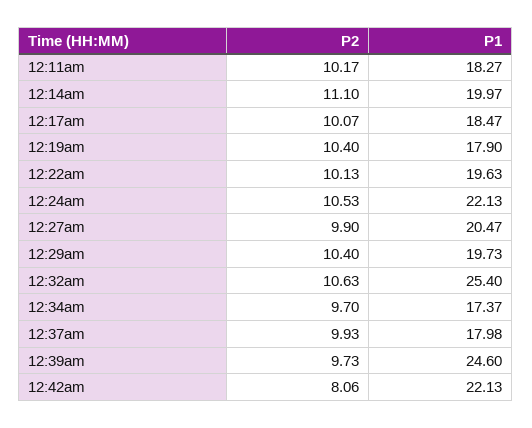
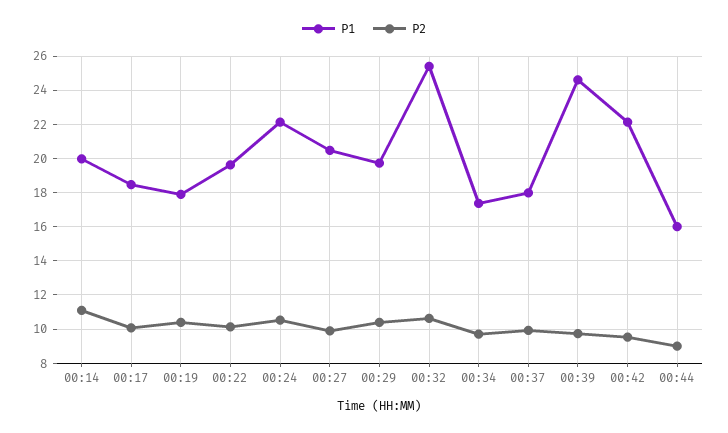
P2, 12:11am: 10.17 -> none
P1, 12:11am: 18.27 -> none
P2, 12:42am: 8.06 -> 9.5
P1, 00:44: none -> 16
P2, 00:44: none -> 9

